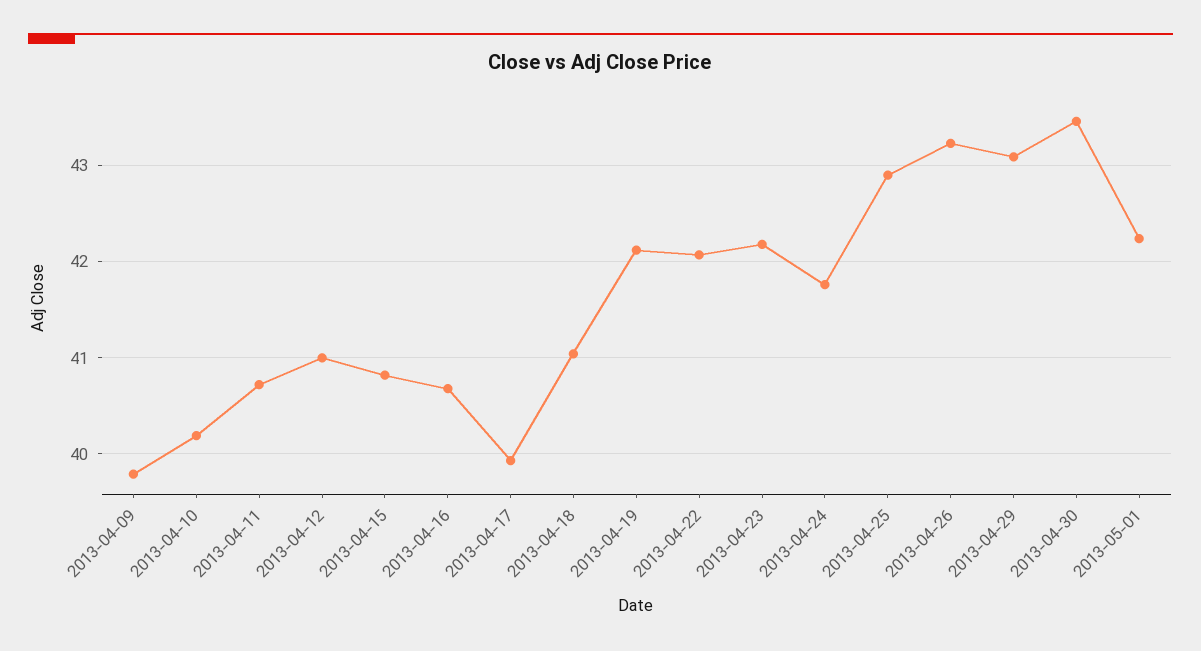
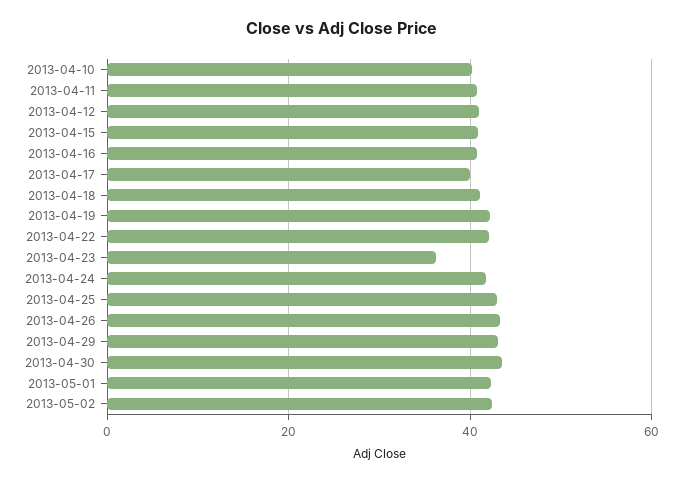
2013-04-09: 39.8 -> none
2013-04-23: 42.2 -> 36
2013-05-02: none -> 42

